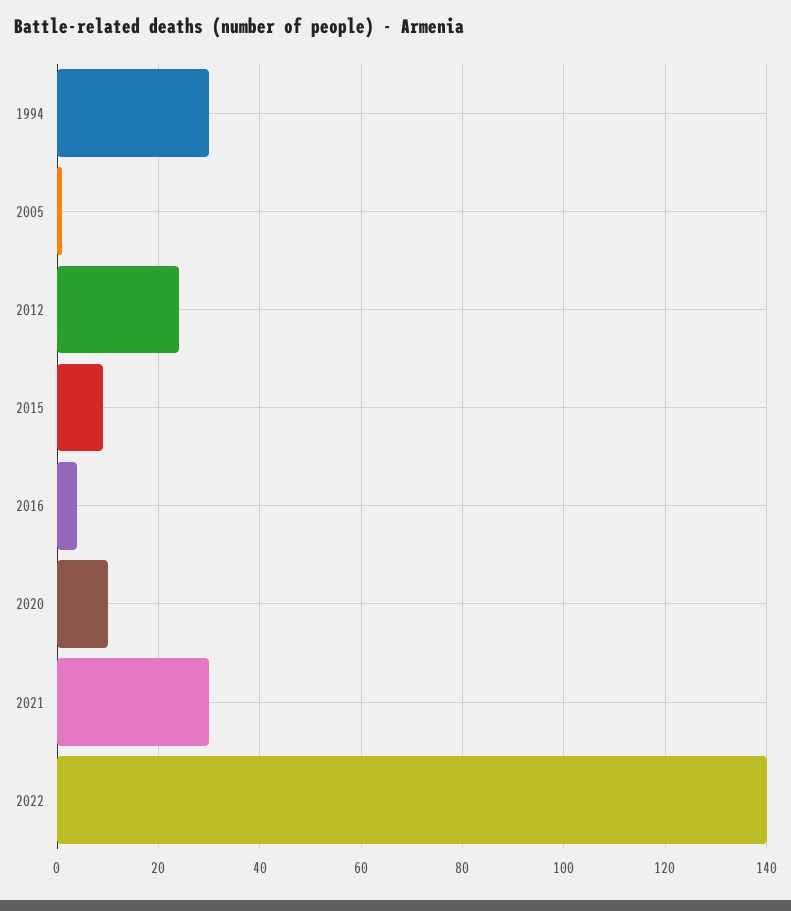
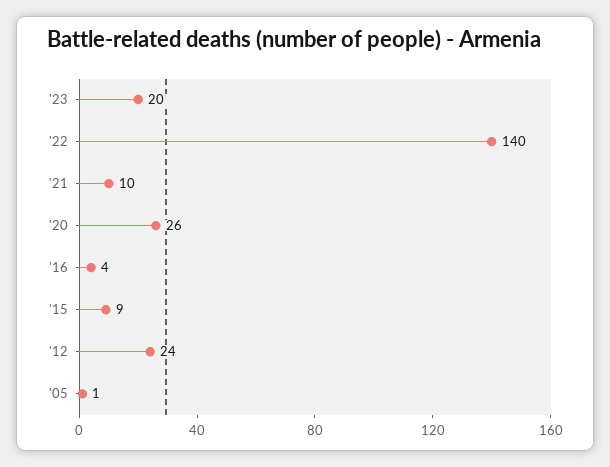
1994: 30 -> none
2020: 10 -> 26
2021: 30 -> 10
'23: none -> 20

